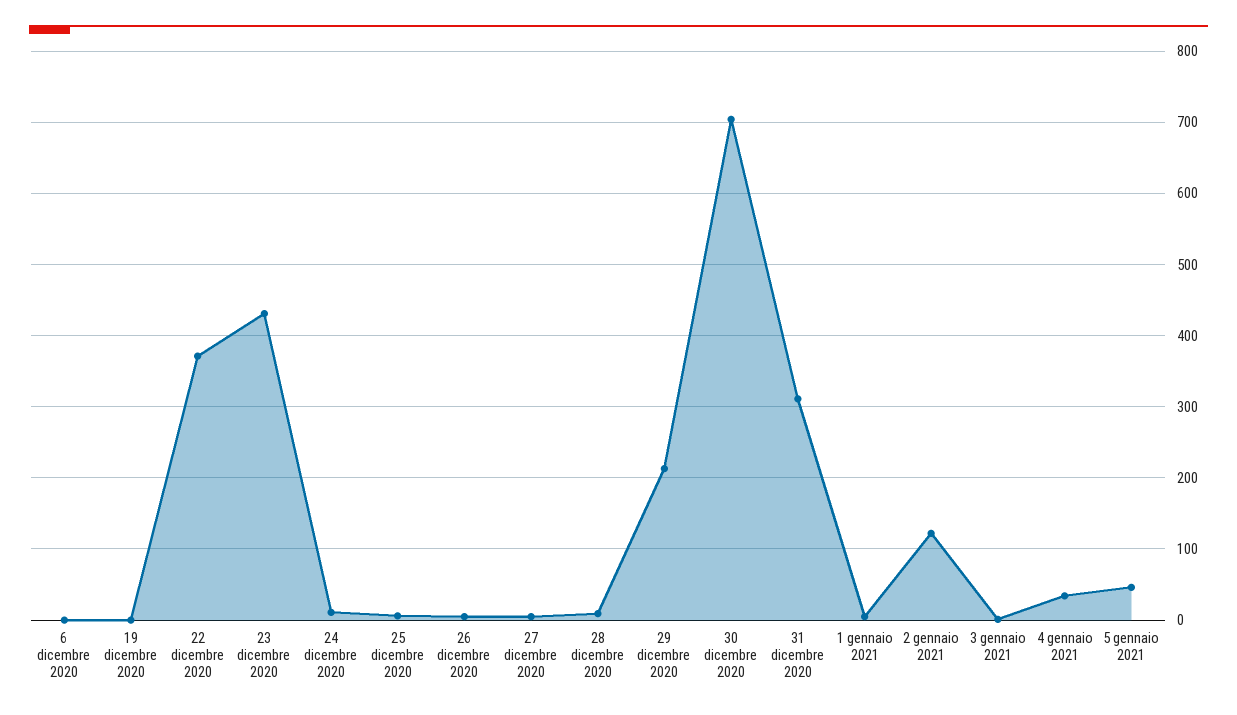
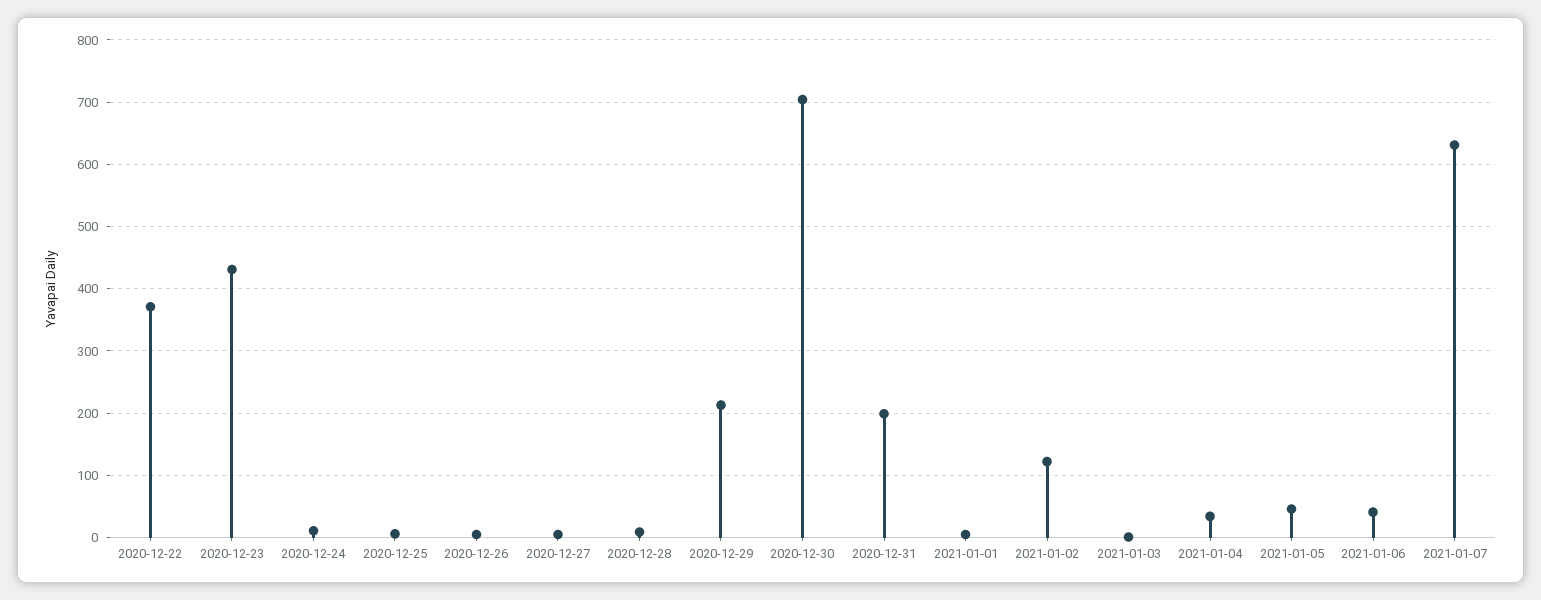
6 dicembre 2020: 0 -> none
19 dicembre 2020: 0 -> none
31 dicembre 2020: 310 -> 200
2021-01-06: none -> 40
2021-01-07: none -> 630

